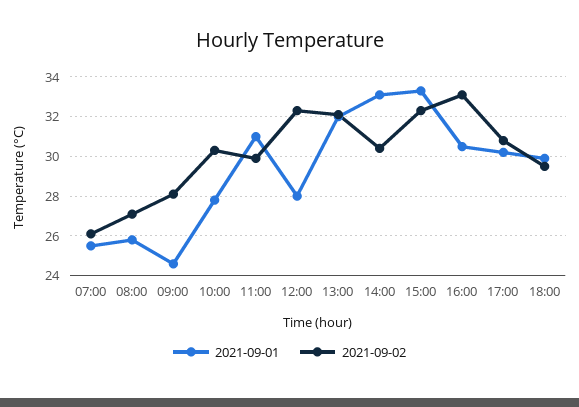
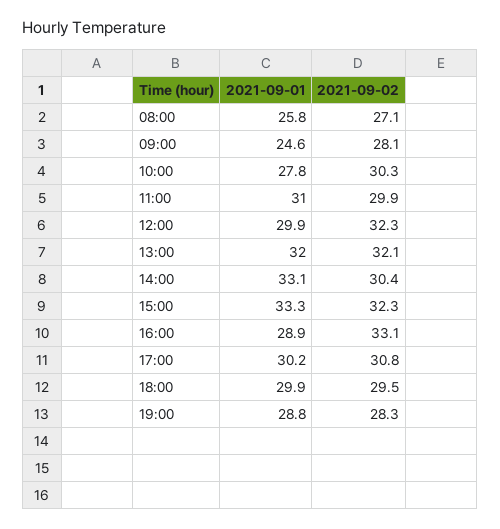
2021-09-01, 07:00: 25.5 -> none
2021-09-02, 07:00: 26 -> none
2021-09-01, 12:00: 28 -> 29.9
2021-09-01, 16:00: 30.5 -> 28.9
2021-09-01, 19:00: none -> 28.8
2021-09-02, 19:00: none -> 28.3

